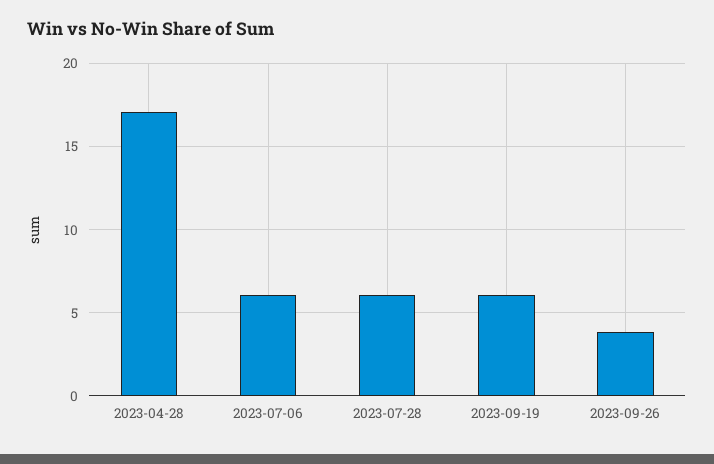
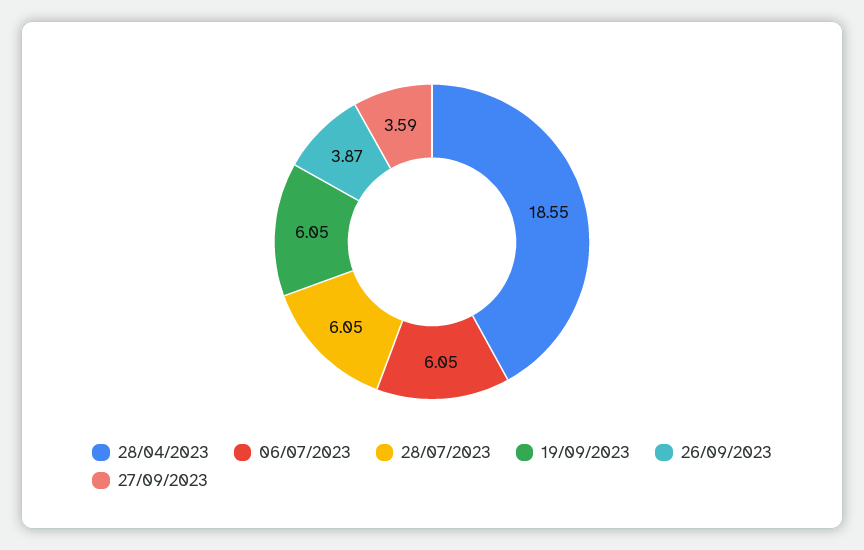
2023-04-28: 17 -> 18.55
27/09/2023: none -> 3.59

